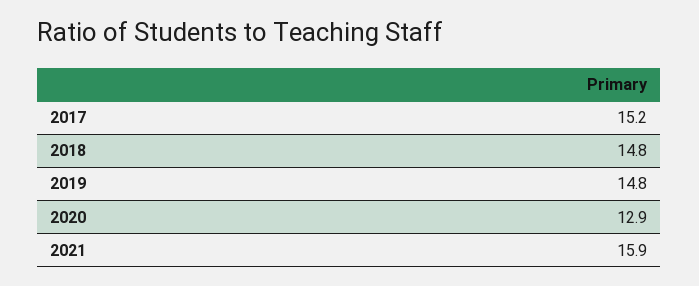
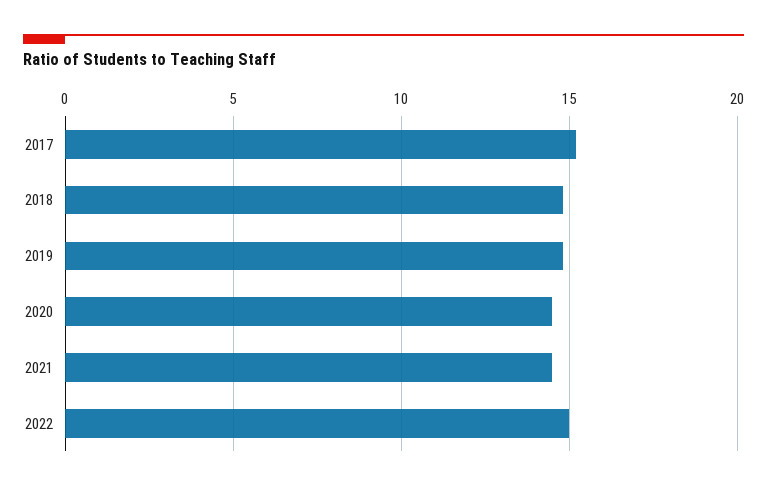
2020: 12.9 -> 14.5
2021: 15.9 -> 14.5
2022: none -> 15

